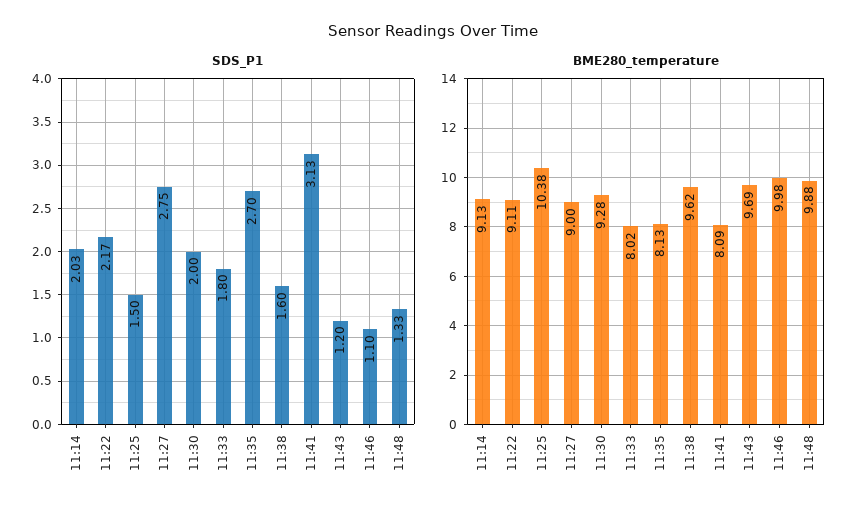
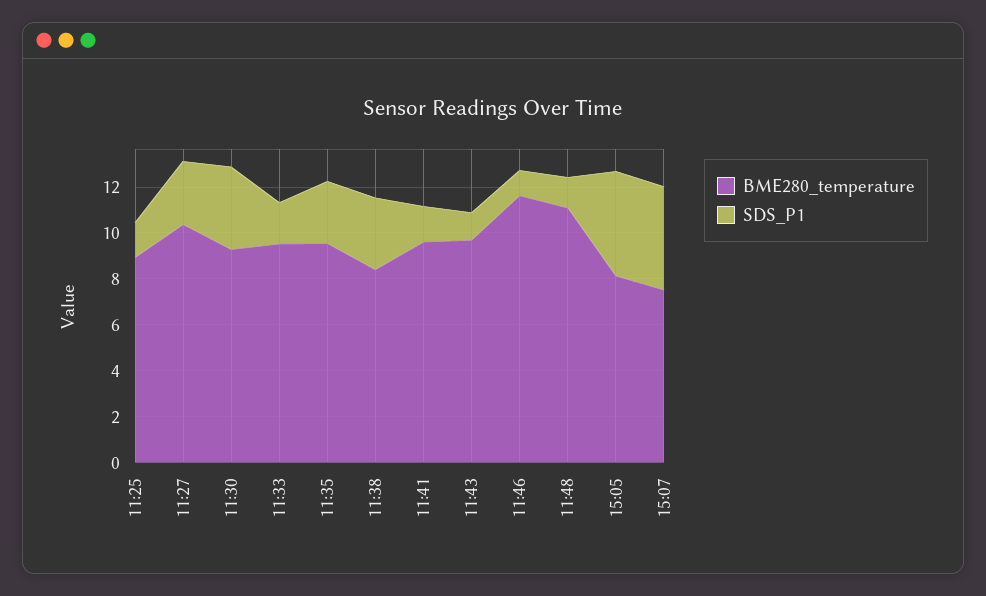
SDS_P1, 11:14: 2.03 -> none
SDS_P1, 11:22: 2.17 -> none
SDS_P1, 11:30: 2 -> 3.5
SDS_P1, 11:38: 1.6 -> 3
SDS_P1, 11:41: 3.13 -> 1.5
BME280_temperature, 11:14: 9.13 -> none
BME280_temperature, 11:22: 9.11 -> none
BME280_temperature, 11:25: 10.38 -> 9
BME280_temperature, 11:27: 9 -> 10.5
BME280_temperature, 11:33: 8.02 -> 9.5
BME280_temperature, 11:35: 8.13 -> 9.5
BME280_temperature, 11:38: 9.62 -> 8.5
BME280_temperature, 11:41: 8.09 -> 9.5
BME280_temperature, 11:46: 9.98 -> 11.5
BME280_temperature, 11:48: 9.88 -> 11
BME280_temperature, 15:05: none -> 8
SDS_P1, 15:05: none -> 4.5
BME280_temperature, 15:07: none -> 7.5
SDS_P1, 15:07: none -> 4.5

